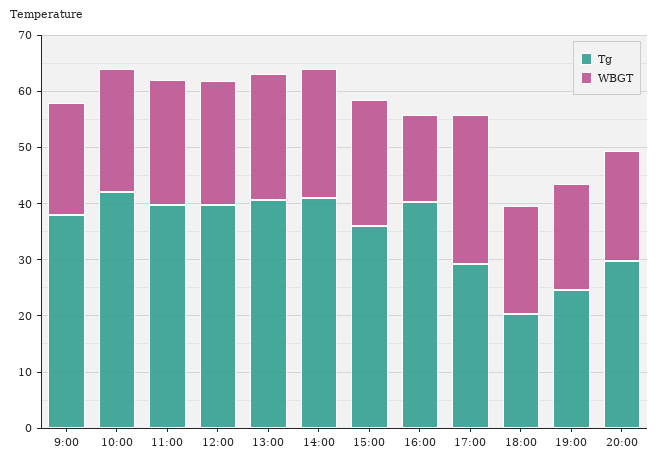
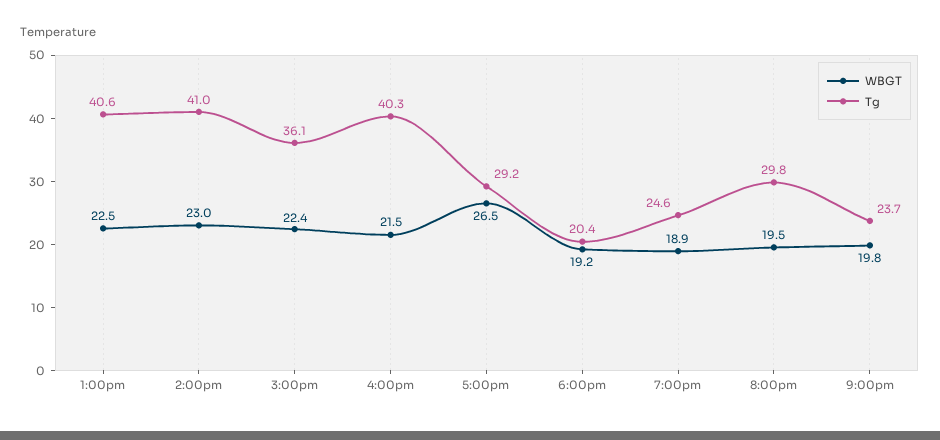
Tg, 9:00: 38 -> none
WBGT, 9:00: 20 -> none
Tg, 10:00: 42 -> none
WBGT, 10:00: 22 -> none
Tg, 11:00: 40 -> none
WBGT, 11:00: 22 -> none
Tg, 12:00: 40 -> none
WBGT, 12:00: 22 -> none
WBGT, 16:00: 16 -> 21.5
WBGT, 9:00pm: none -> 19.8
Tg, 9:00pm: none -> 23.7

